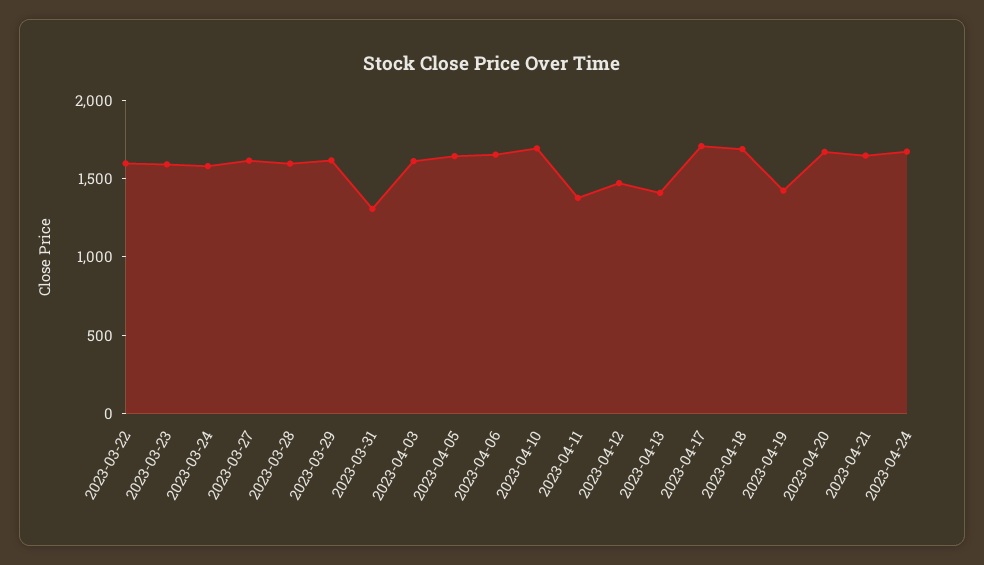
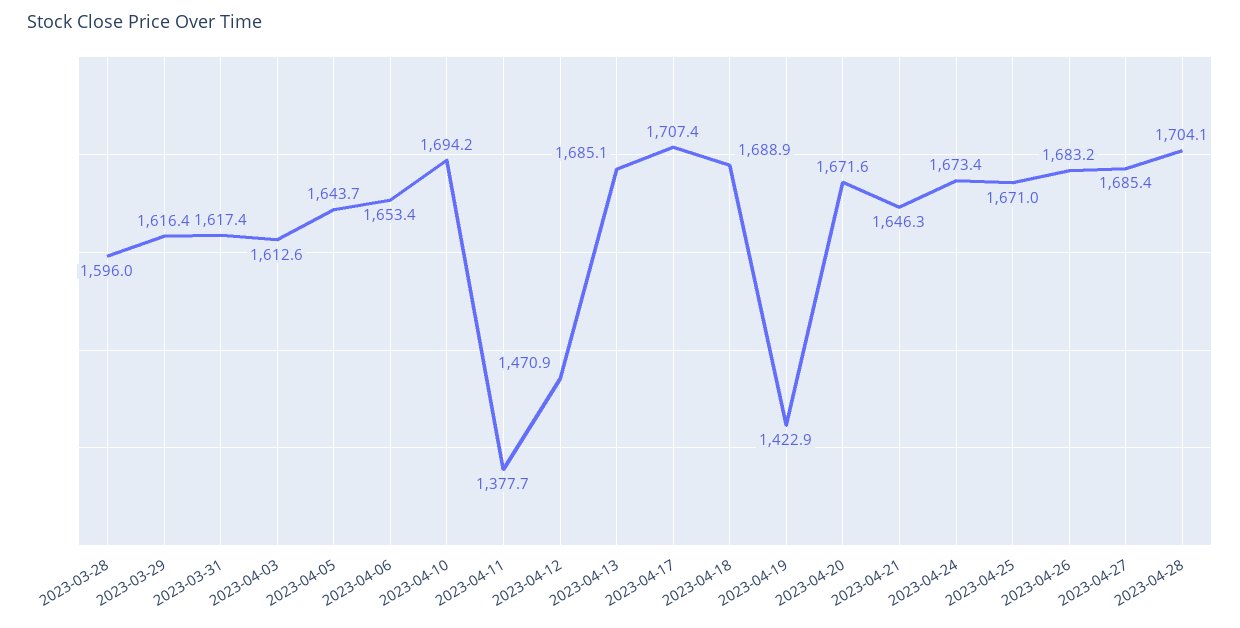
2023-03-22: 1600 -> none
2023-03-23: 1600 -> none
2023-03-24: 1600 -> none
2023-03-27: 1600 -> none
2023-03-31: 1300 -> 1617.4
2023-04-13: 1400 -> 1685.1
2023-04-25: none -> 1671
2023-04-26: none -> 1683.2
2023-04-27: none -> 1685.4
2023-04-28: none -> 1704.1

